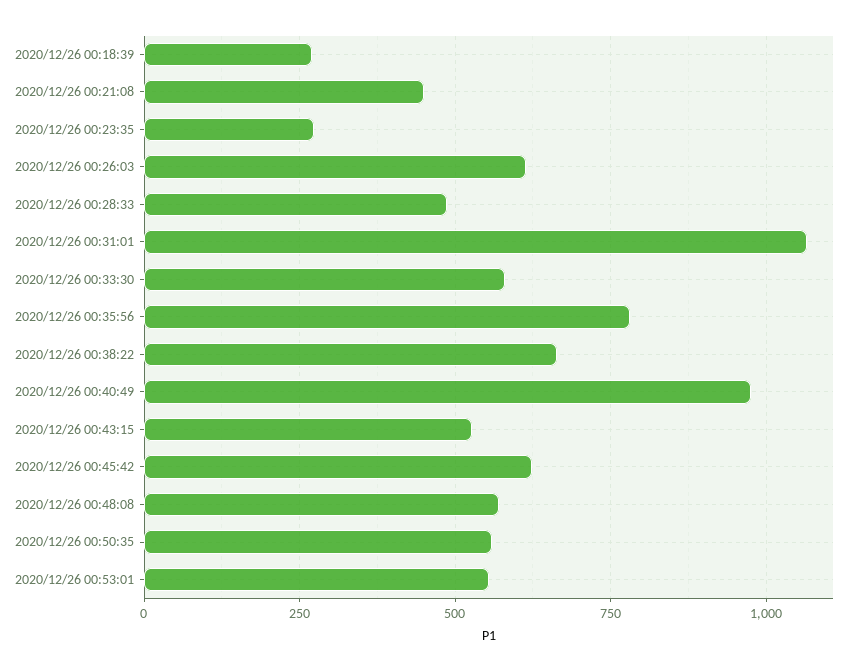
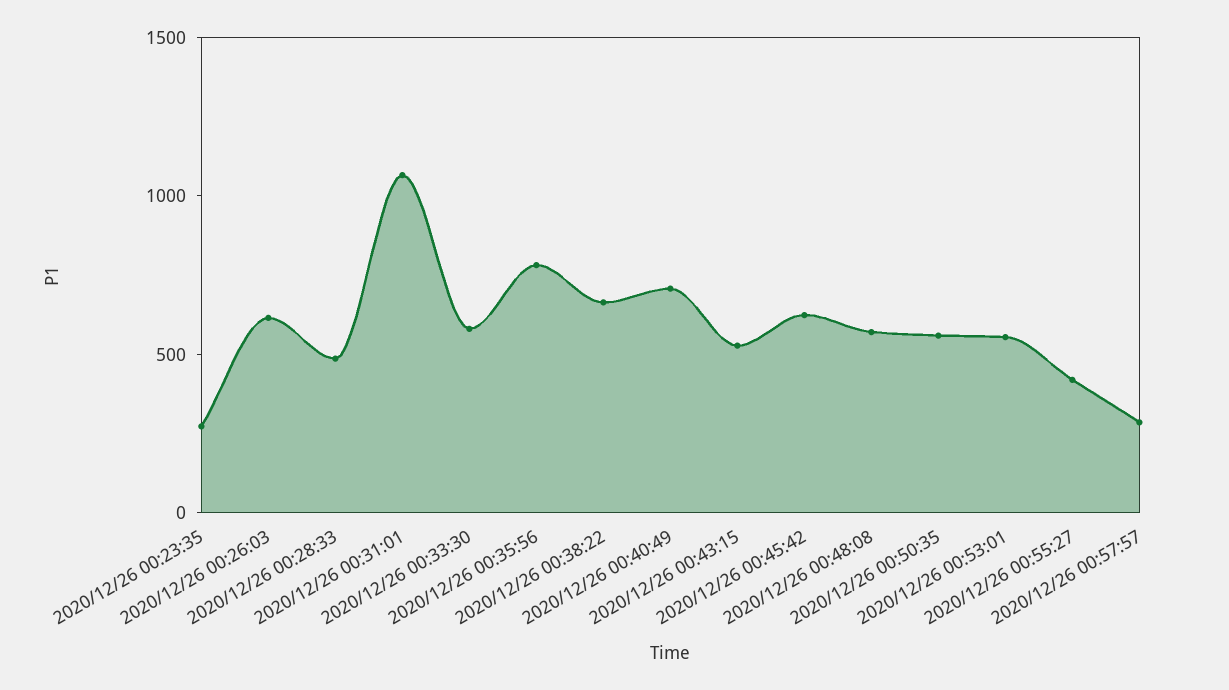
2020/12/26 00:18:39: 275 -> none
2020/12/26 00:21:08: 450 -> none
2020/12/26 00:40:49: 975 -> 700
2020/12/26 00:55:27: none -> 400
2020/12/26 00:57:57: none -> 300

